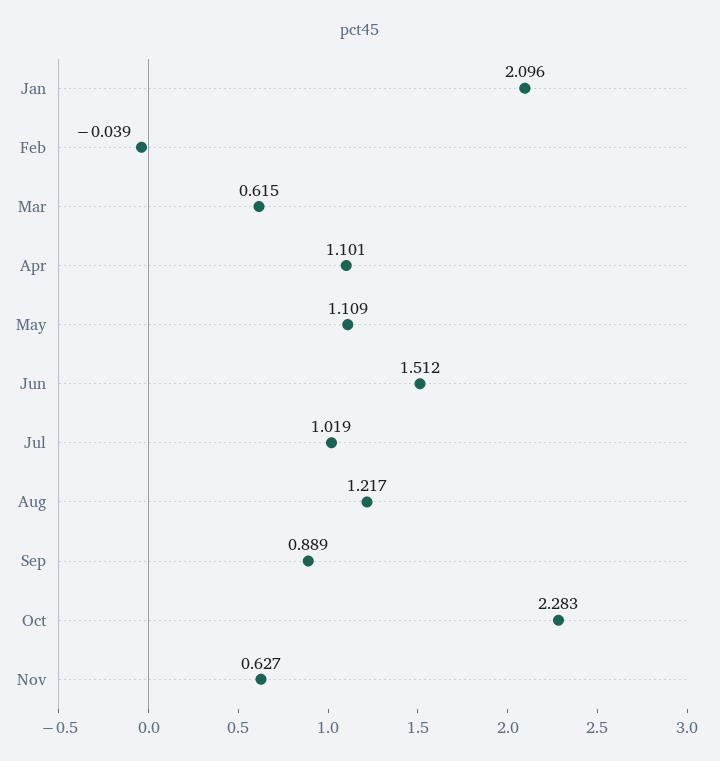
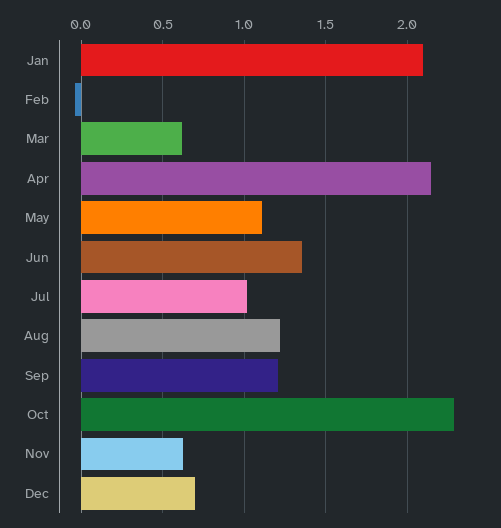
Apr: 1.101 -> 2.15
Jun: 1.512 -> 1.35
Sep: 0.889 -> 1.2
Dec: none -> 0.7

